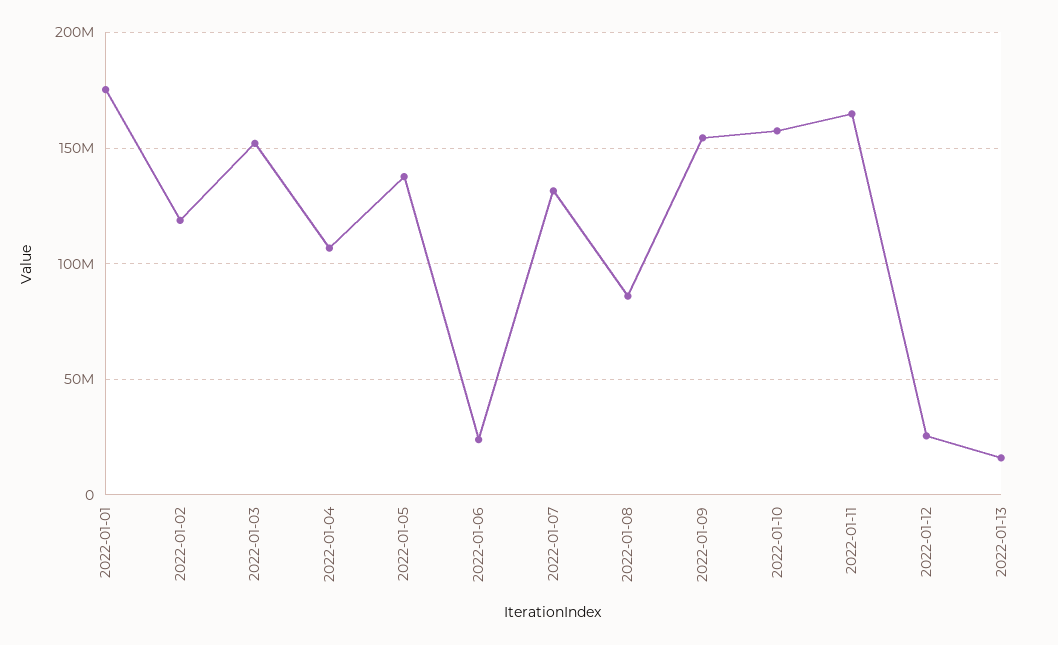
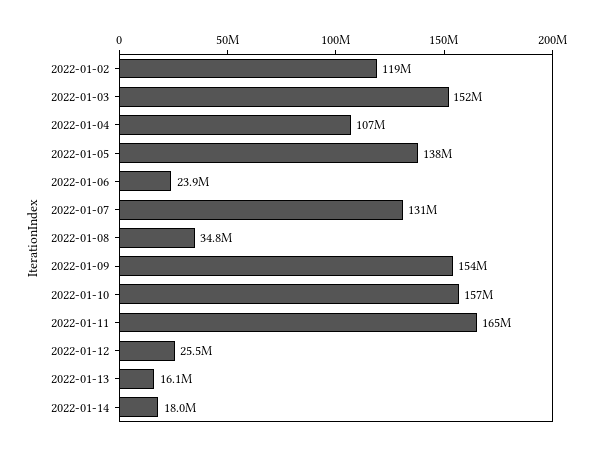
2022-01-01: 175000000 -> none
2022-01-08: 85000000 -> 34800000
2022-01-14: none -> 18000000

